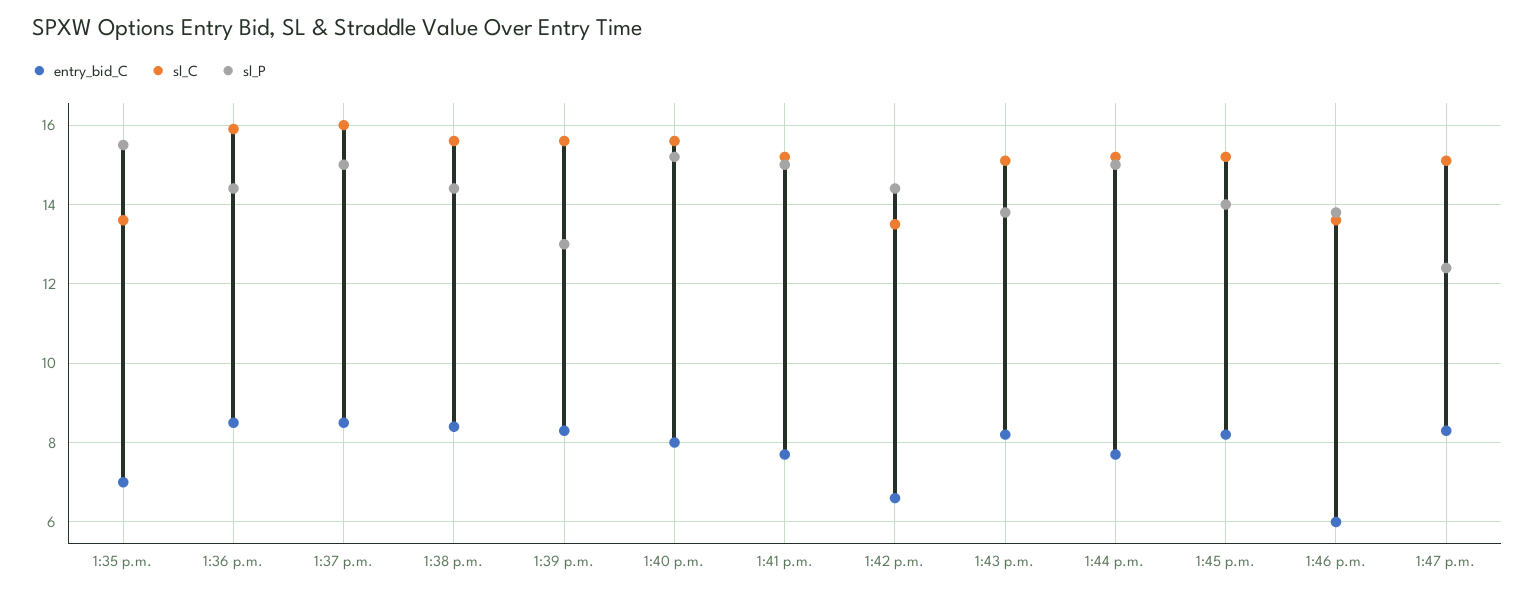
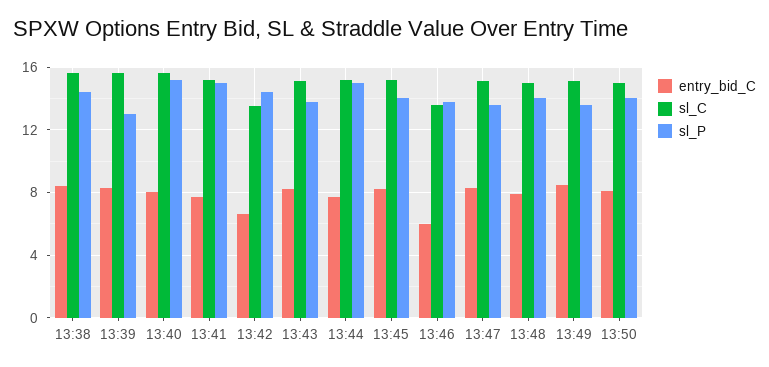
entry_bid_C, 1:35 p.m.: 7 -> none
sl_C, 1:35 p.m.: 13.5 -> none
sl_P, 1:35 p.m.: 15.5 -> none
entry_bid_C, 1:36 p.m.: 8.5 -> none
sl_C, 1:36 p.m.: 16 -> none
sl_P, 1:36 p.m.: 14.5 -> none
entry_bid_C, 1:37 p.m.: 8.5 -> none
sl_C, 1:37 p.m.: 16 -> none
sl_P, 1:37 p.m.: 15 -> none
sl_P, 1:47 p.m.: 12.5 -> 13.5
entry_bid_C, 13:48: none -> 8
sl_C, 13:48: none -> 15
sl_P, 13:48: none -> 14
entry_bid_C, 13:49: none -> 8.5
sl_C, 13:49: none -> 15
sl_P, 13:49: none -> 13.5
entry_bid_C, 13:50: none -> 8
sl_C, 13:50: none -> 15
sl_P, 13:50: none -> 14

